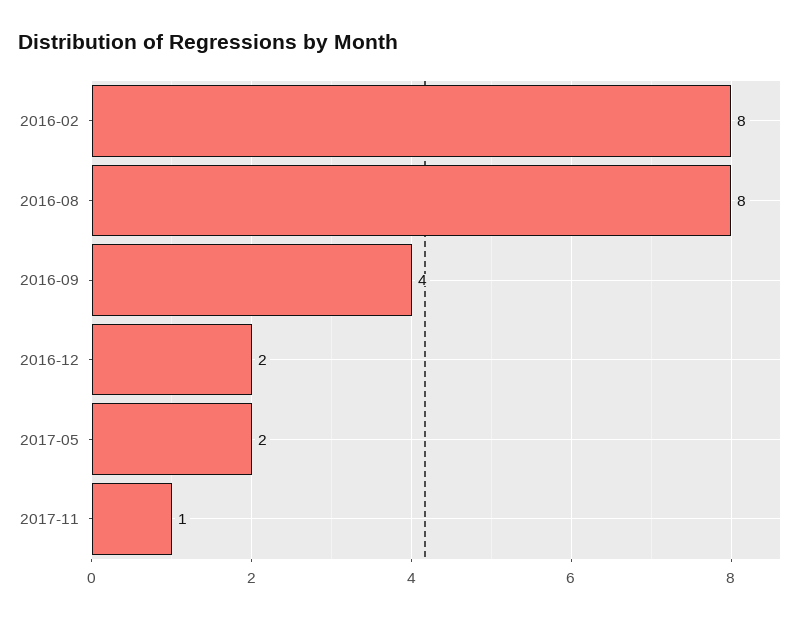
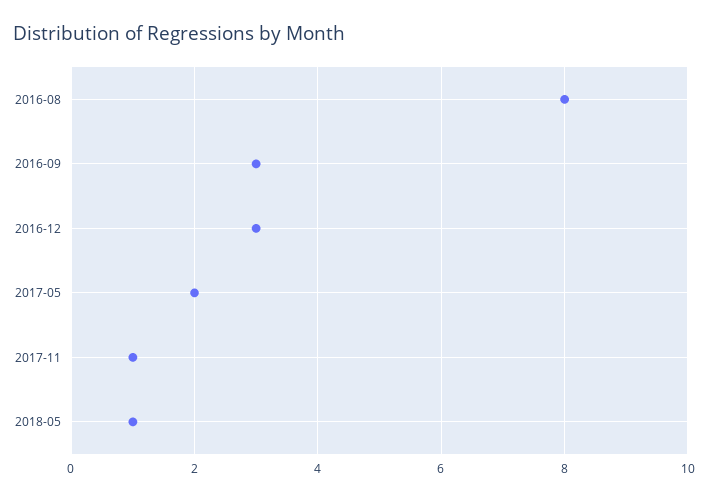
2016-02: 8 -> none
2016-09: 4 -> 3
2016-12: 2 -> 3
2018-05: none -> 1

